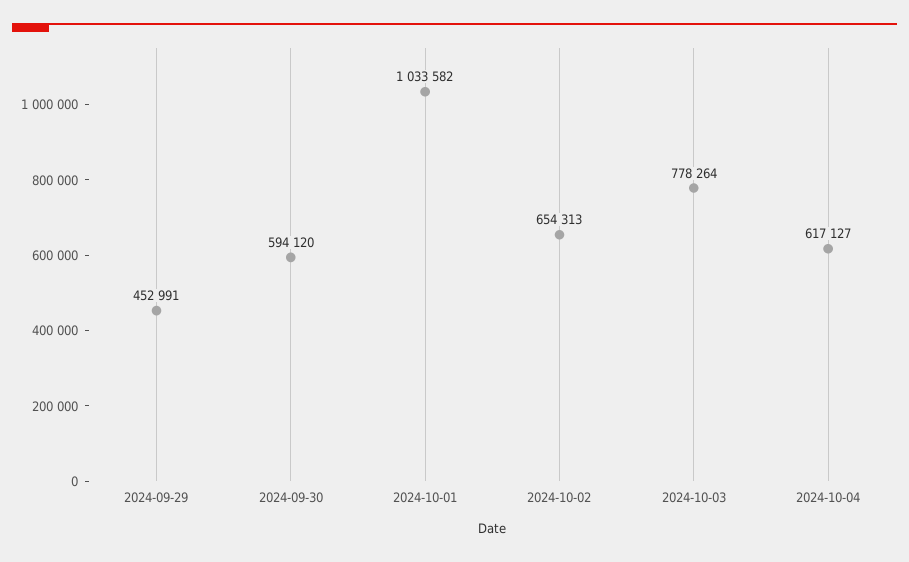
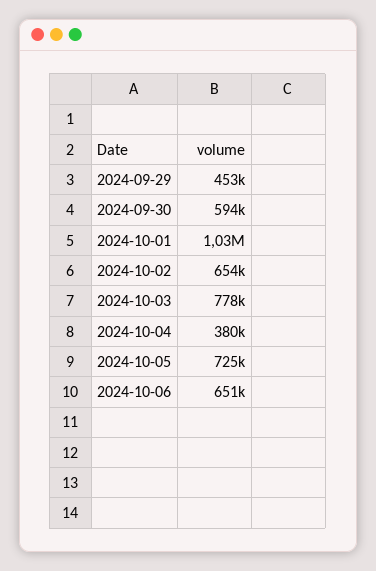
2024-10-04: 617127 -> 380000
2024-10-05: none -> 725000
2024-10-06: none -> 651000

